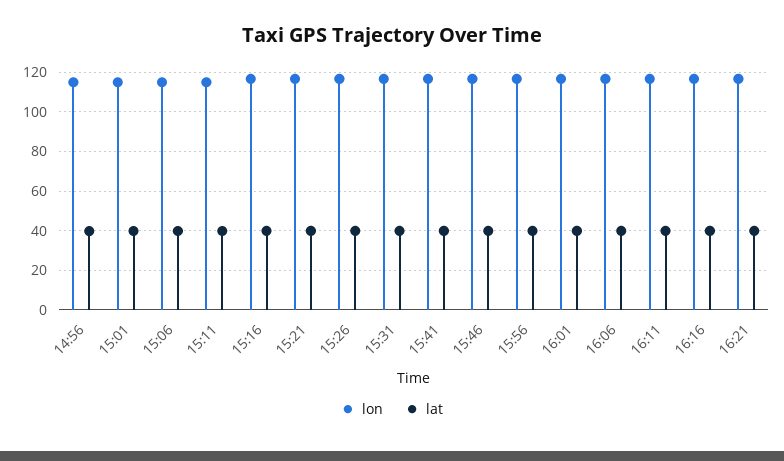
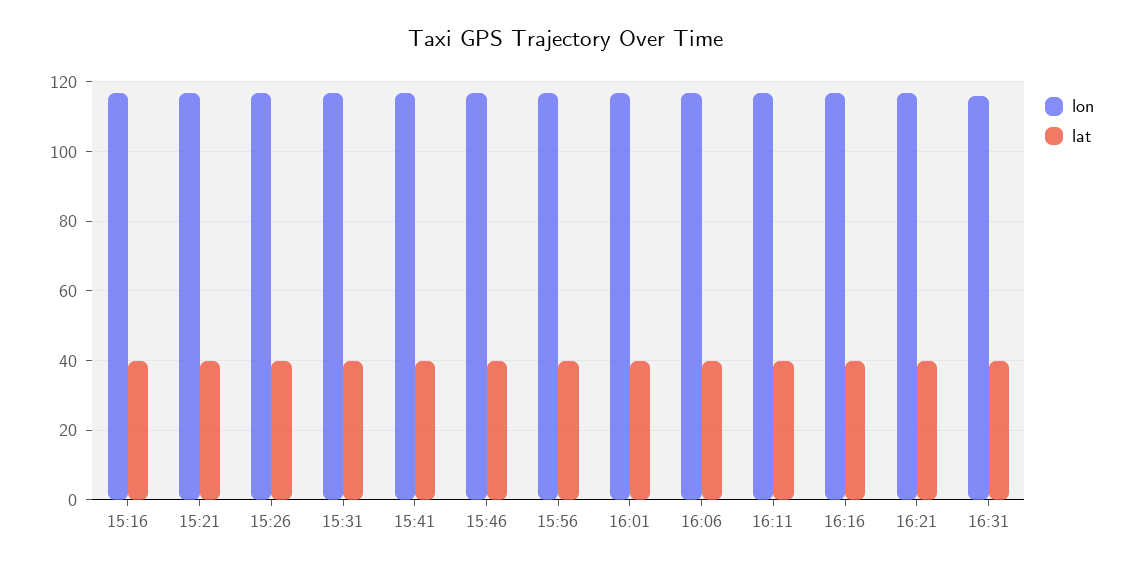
lon, 14:56: 115 -> none
lat, 14:56: 40 -> none
lon, 15:01: 115 -> none
lat, 15:01: 40 -> none
lon, 15:06: 115 -> none
lat, 15:06: 40 -> none
lon, 15:11: 115 -> none
lat, 15:11: 40 -> none
lon, 16:31: none -> 116
lat, 16:31: none -> 40

